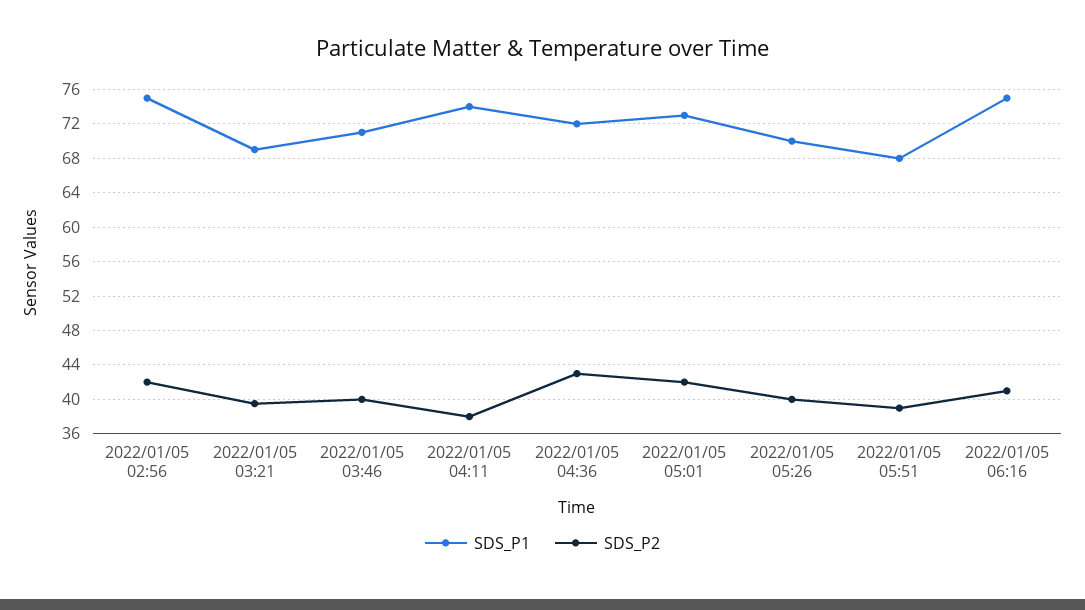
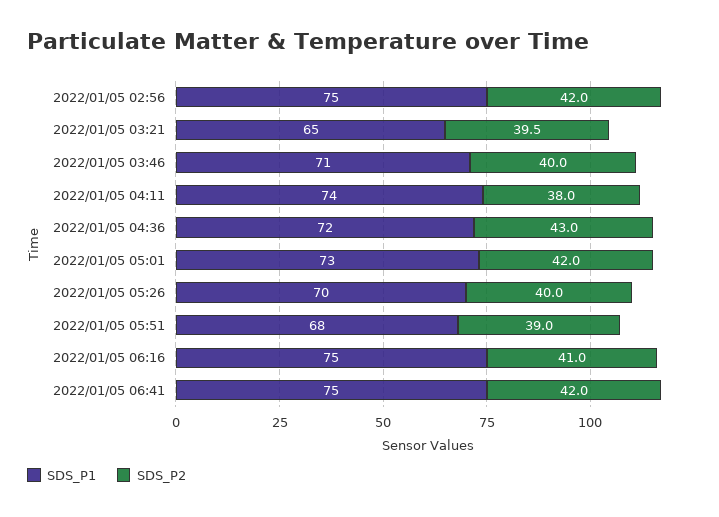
SDS_P1, 2022/01/05 03:21: 69 -> 65
SDS_P1, 2022/01/05 06:41: none -> 75
SDS_P2, 2022/01/05 06:41: none -> 42

